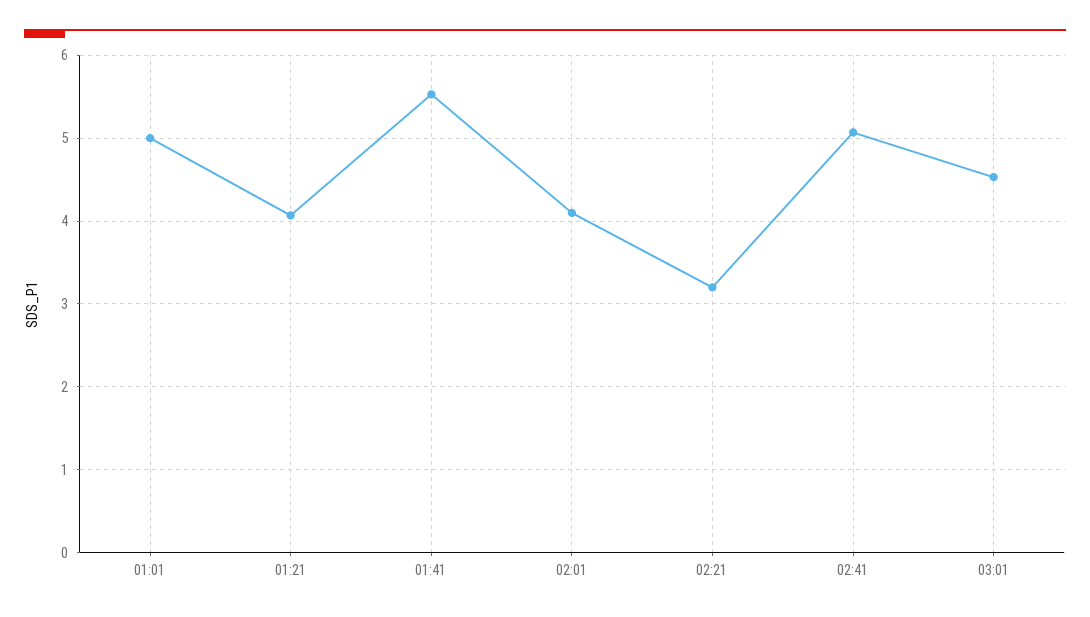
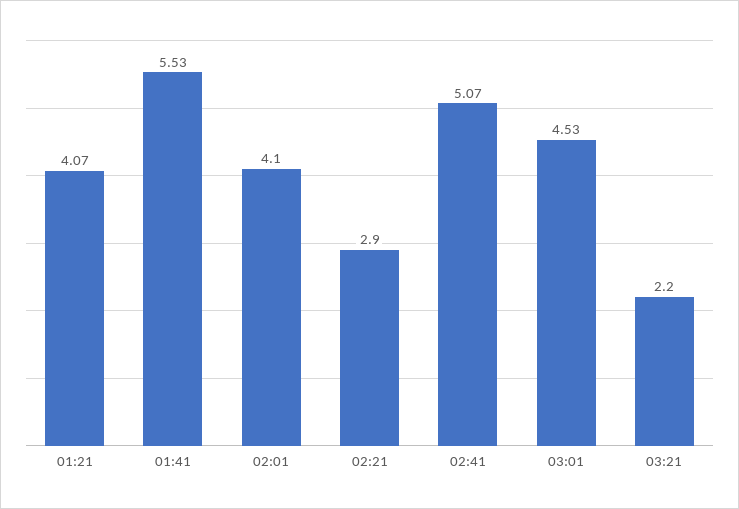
01:01: 5 -> none
02:21: 3.2 -> 2.9
03:21: none -> 2.2

